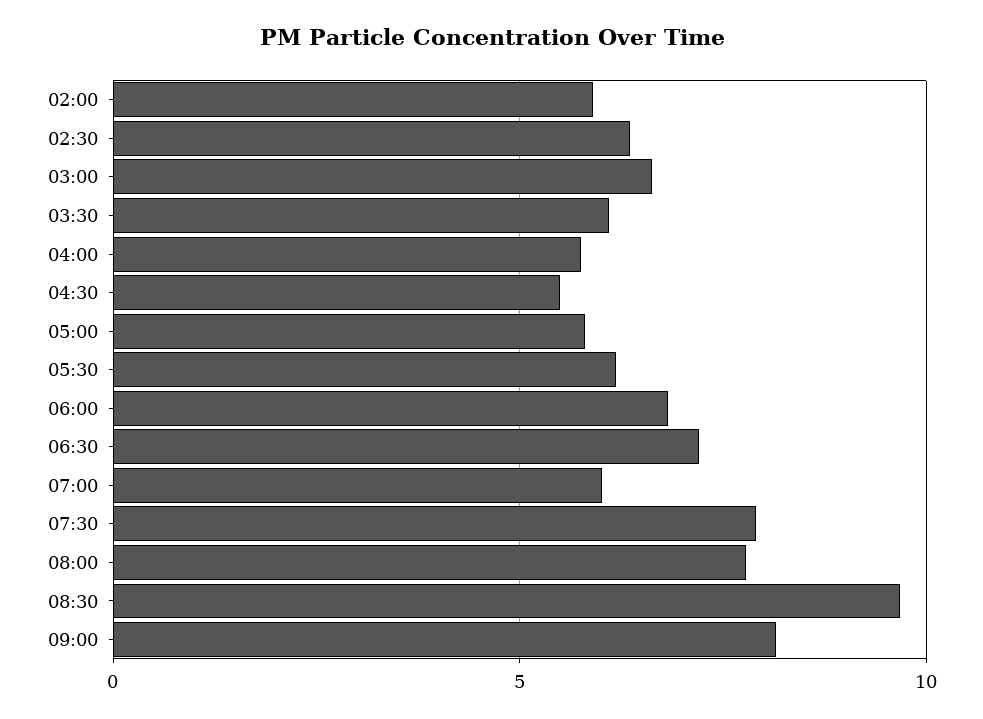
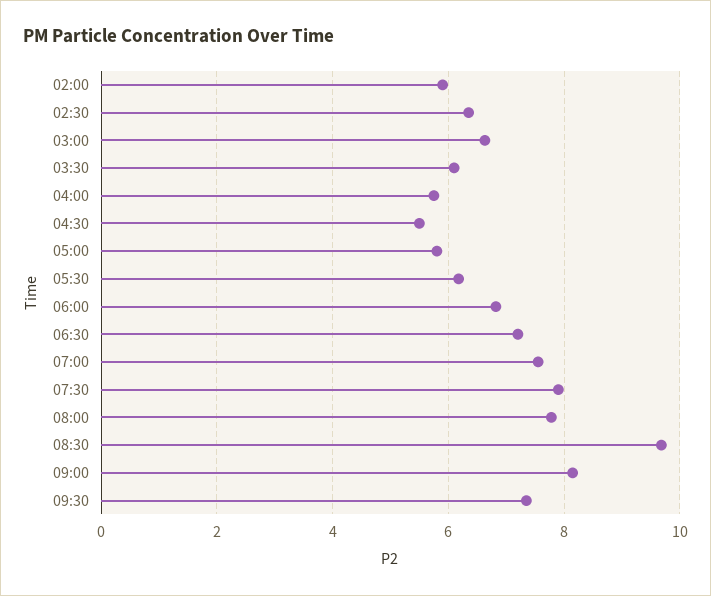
07:00: 6 -> 7.6
09:30: none -> 7.4

